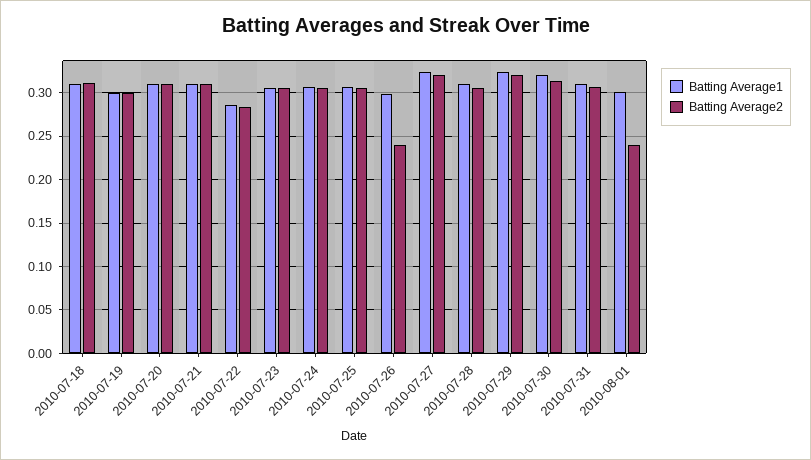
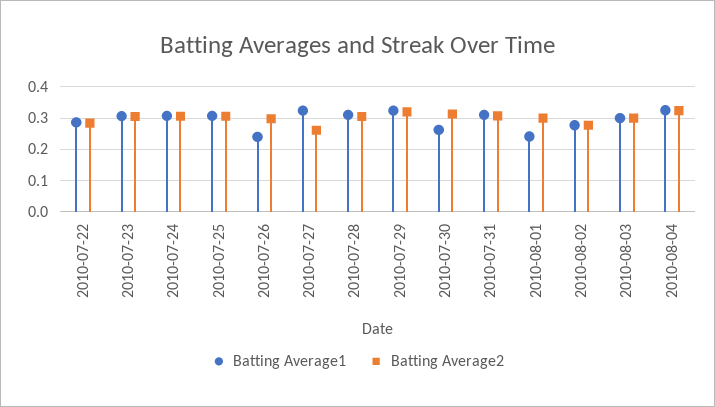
Batting Average1, 2010-07-18: 0.31 -> none
Batting Average2, 2010-07-18: 0.31 -> none
Batting Average1, 2010-07-19: 0.3 -> none
Batting Average2, 2010-07-19: 0.3 -> none
Batting Average1, 2010-07-20: 0.31 -> none
Batting Average2, 2010-07-20: 0.31 -> none
Batting Average1, 2010-07-21: 0.31 -> none
Batting Average2, 2010-07-21: 0.31 -> none
Batting Average1, 2010-07-26: 0.3 -> 0.24
Batting Average2, 2010-07-26: 0.24 -> 0.3
Batting Average2, 2010-07-27: 0.32 -> 0.26
Batting Average1, 2010-07-30: 0.32 -> 0.26
Batting Average1, 2010-08-01: 0.3 -> 0.24
Batting Average2, 2010-08-01: 0.24 -> 0.3
Batting Average1, 2010-08-02: none -> 0.28
Batting Average2, 2010-08-02: none -> 0.28
Batting Average1, 2010-08-03: none -> 0.3
Batting Average2, 2010-08-03: none -> 0.3
Batting Average1, 2010-08-04: none -> 0.32
Batting Average2, 2010-08-04: none -> 0.32

